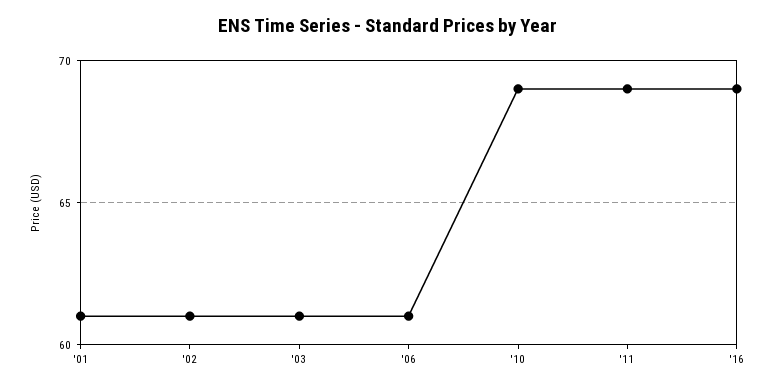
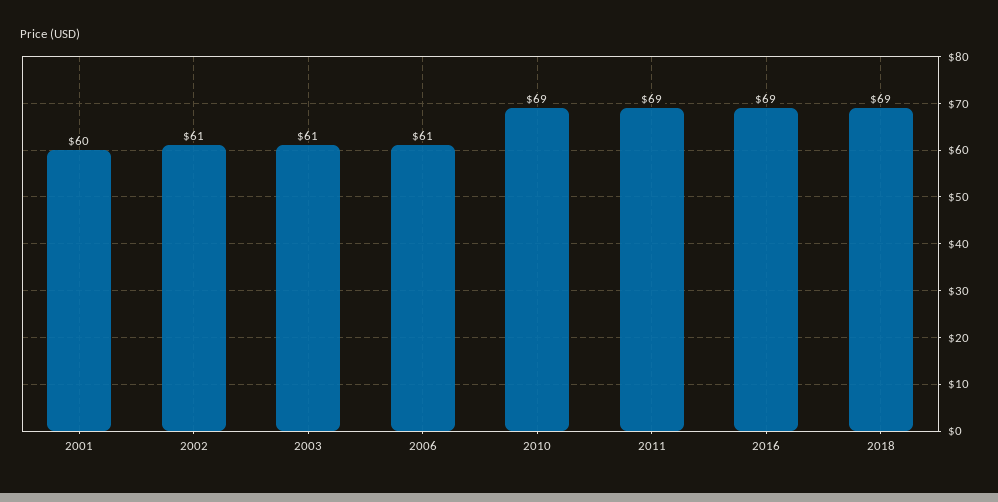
'01: 61 -> 60
2018: none -> 69

